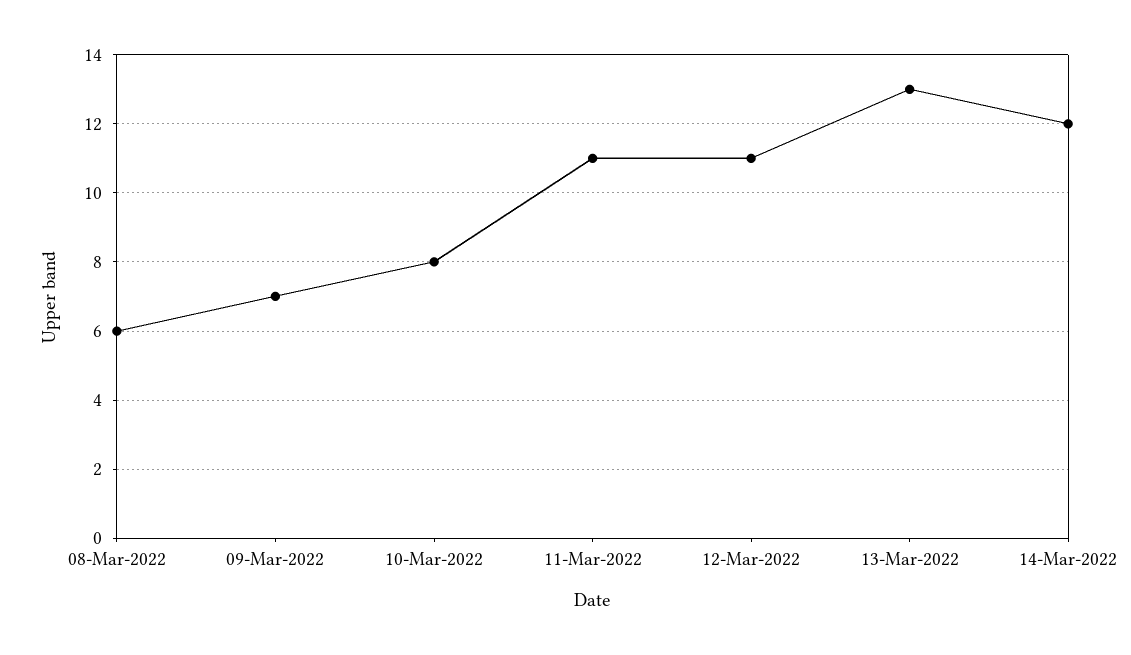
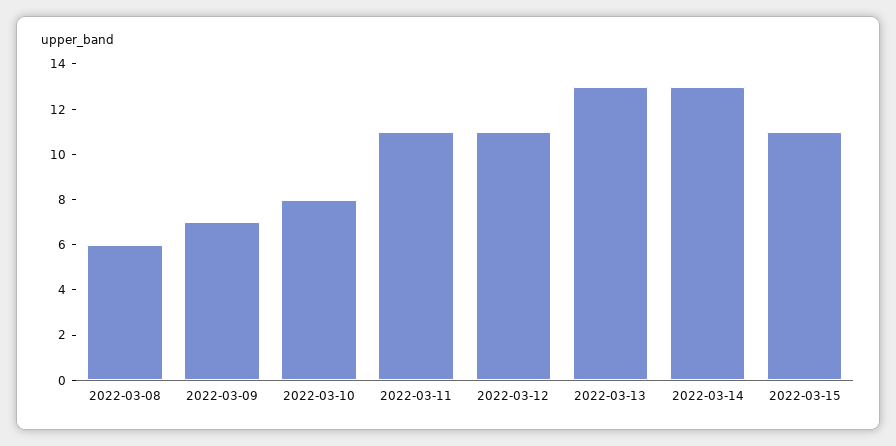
14-Mar-2022: 12 -> 13
2022-03-15: none -> 11

